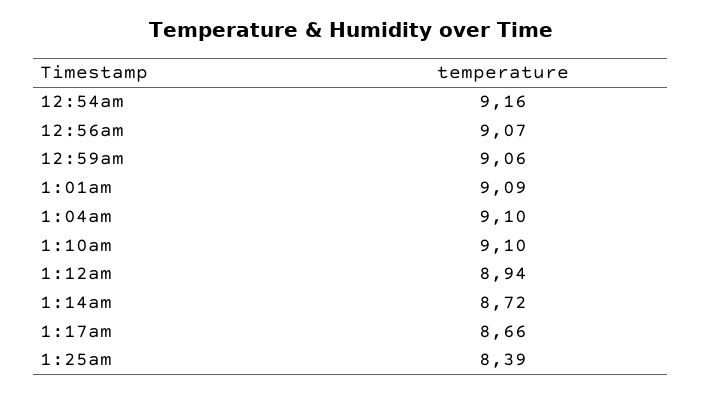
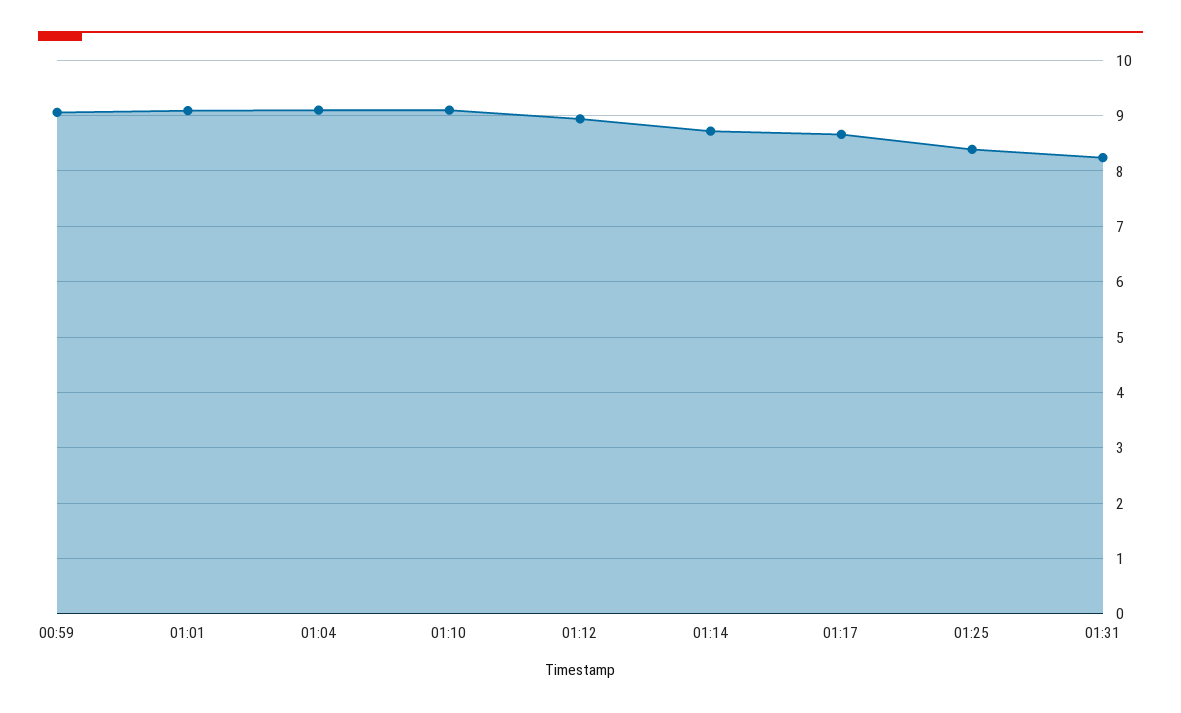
12:54am: 9.16 -> none
12:56am: 9.07 -> none
01:31: none -> 8.2

